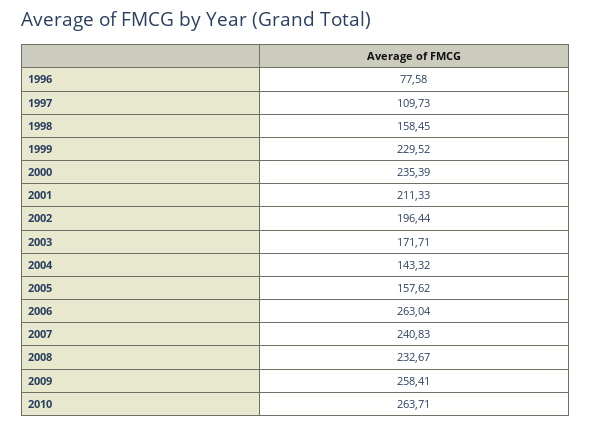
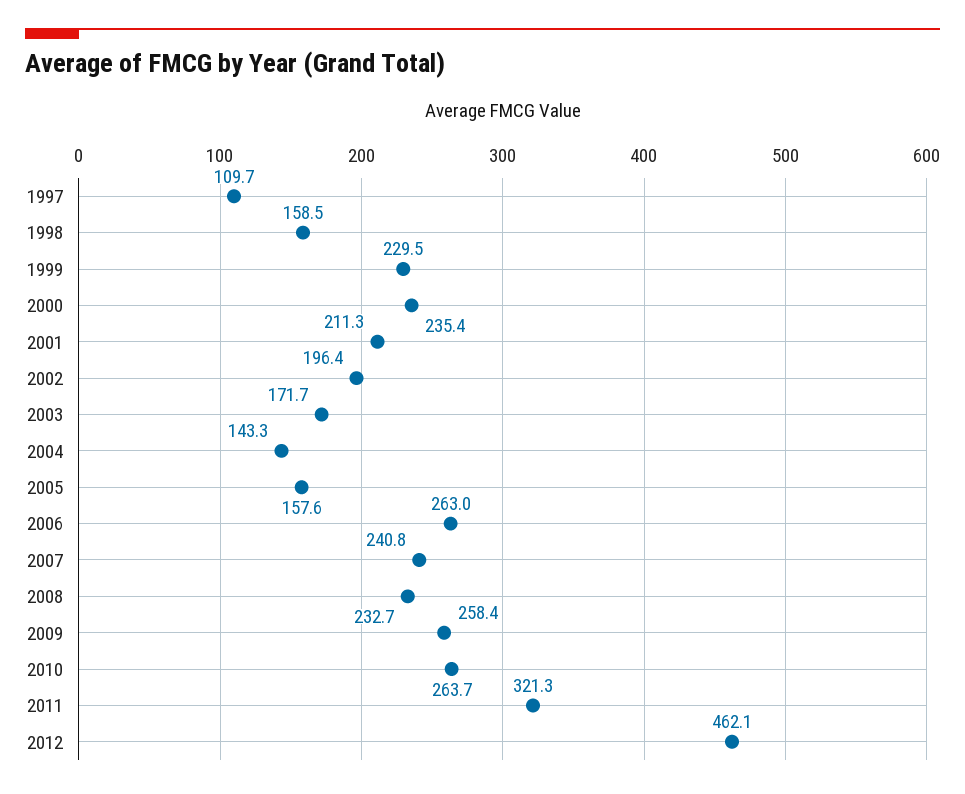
1996: 77.58 -> none
2011: none -> 321.3
2012: none -> 462.1

